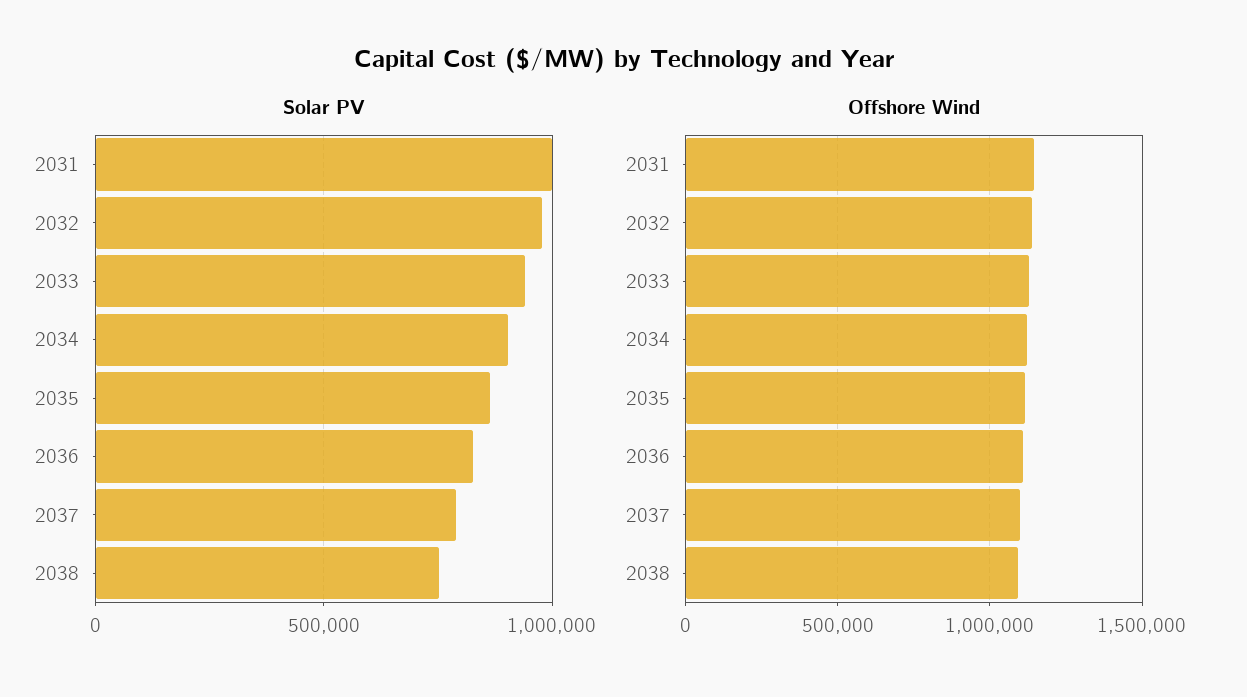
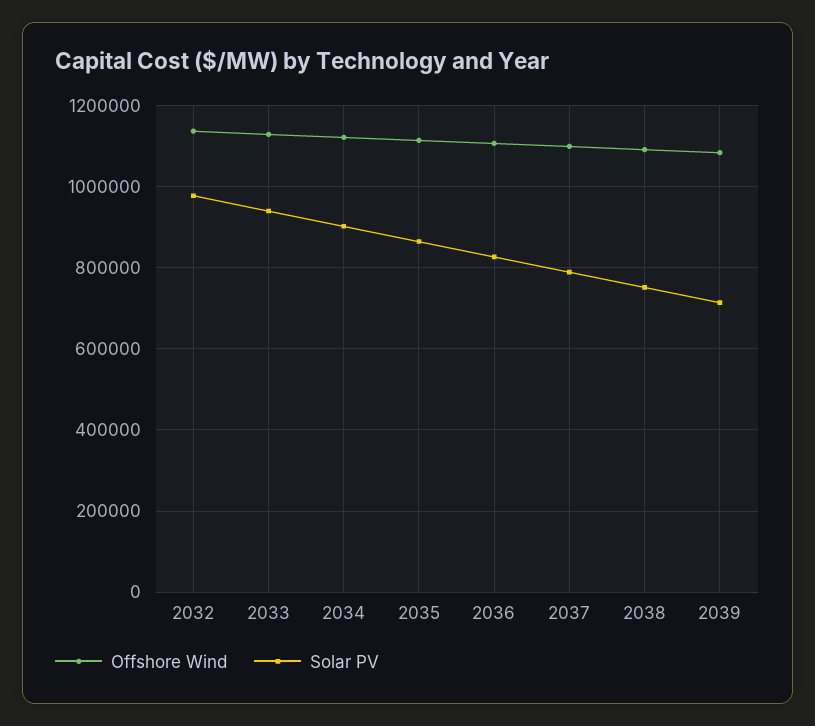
Solar PV, 2031: 1000000 -> none
Offshore Wind, 2031: 1150000 -> none
Offshore Wind, 2039: none -> 1080000
Solar PV, 2039: none -> 720000

